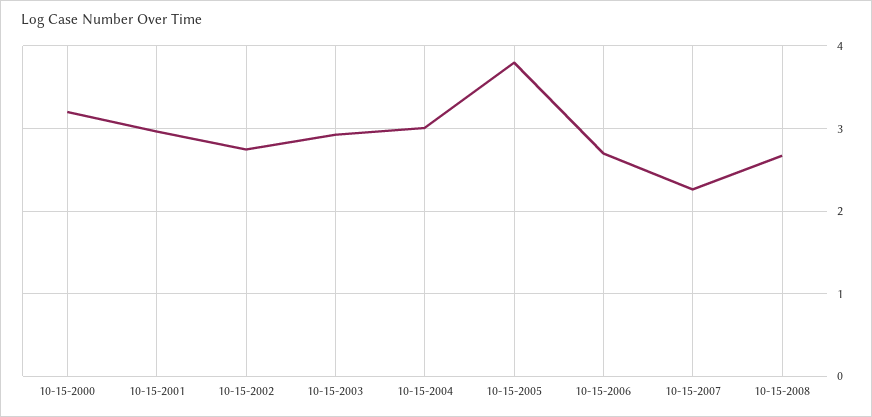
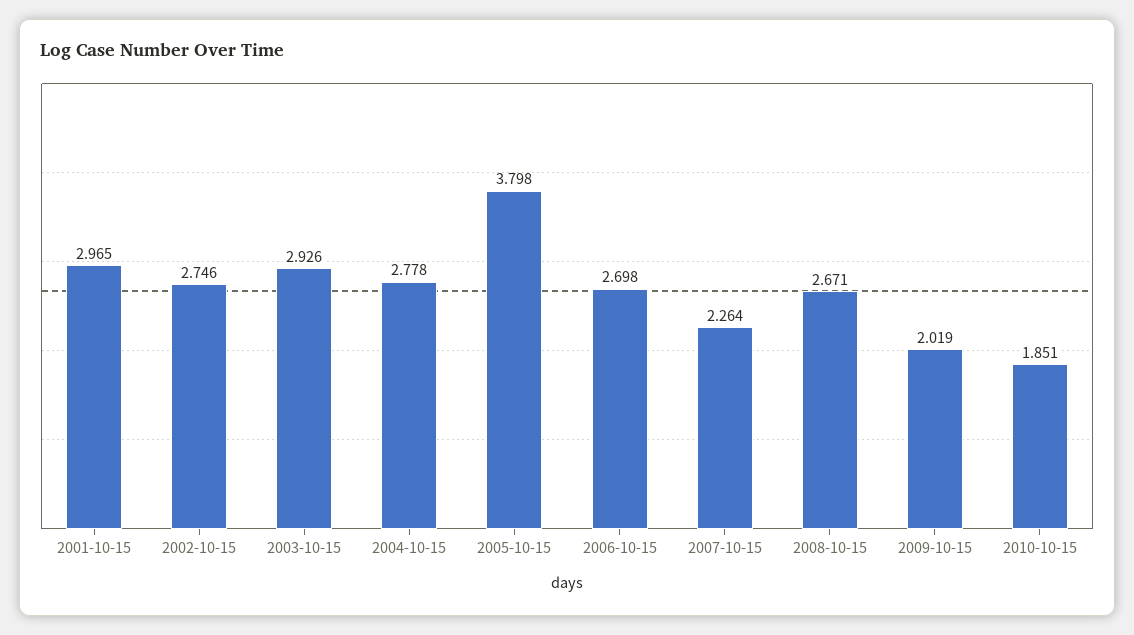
10-15-2000: 3.2 -> none
10-15-2004: 3 -> 2.778
2009-10-15: none -> 2.019
2010-10-15: none -> 1.851

